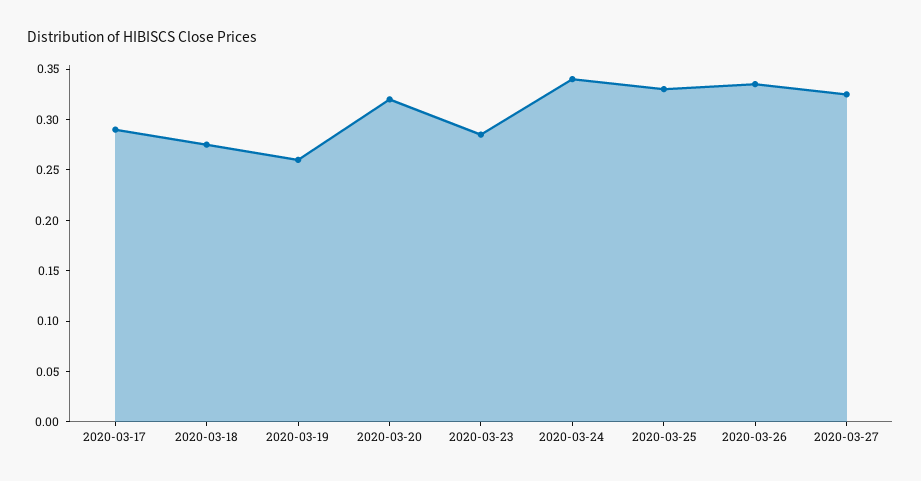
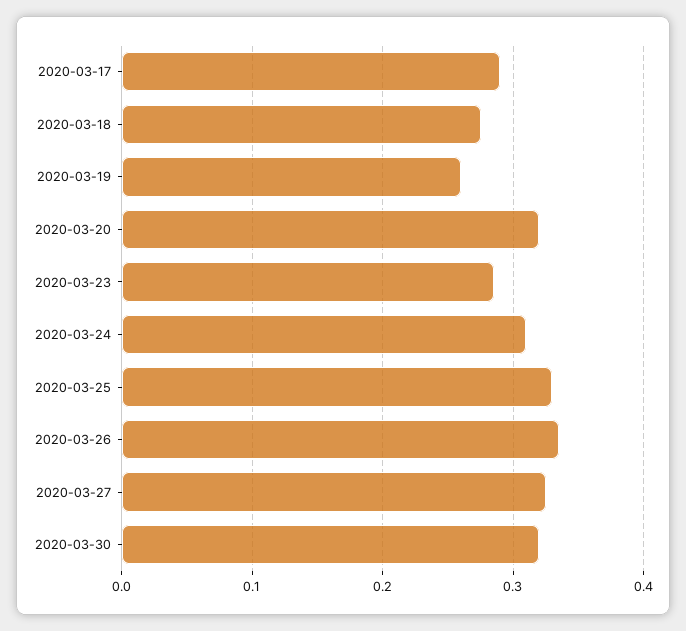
2020-03-24: 0.34 -> 0.31
2020-03-30: none -> 0.32

